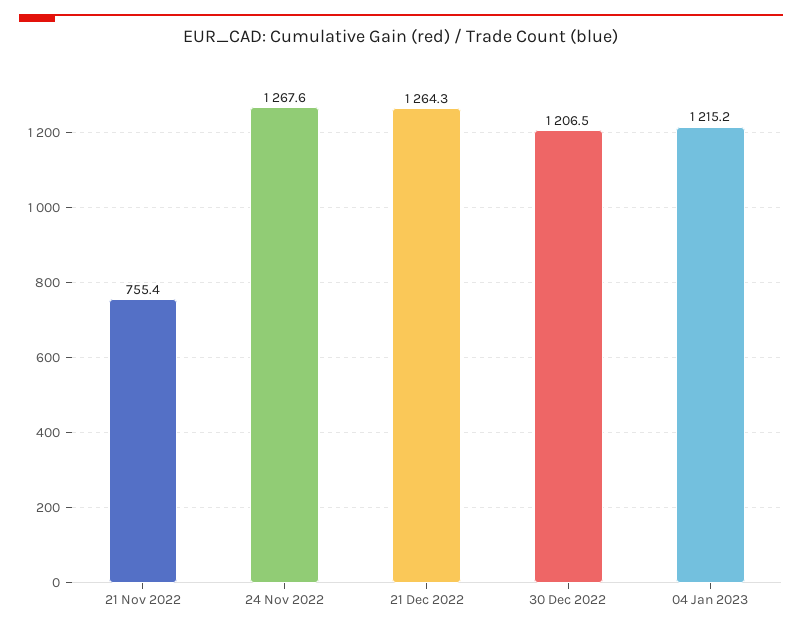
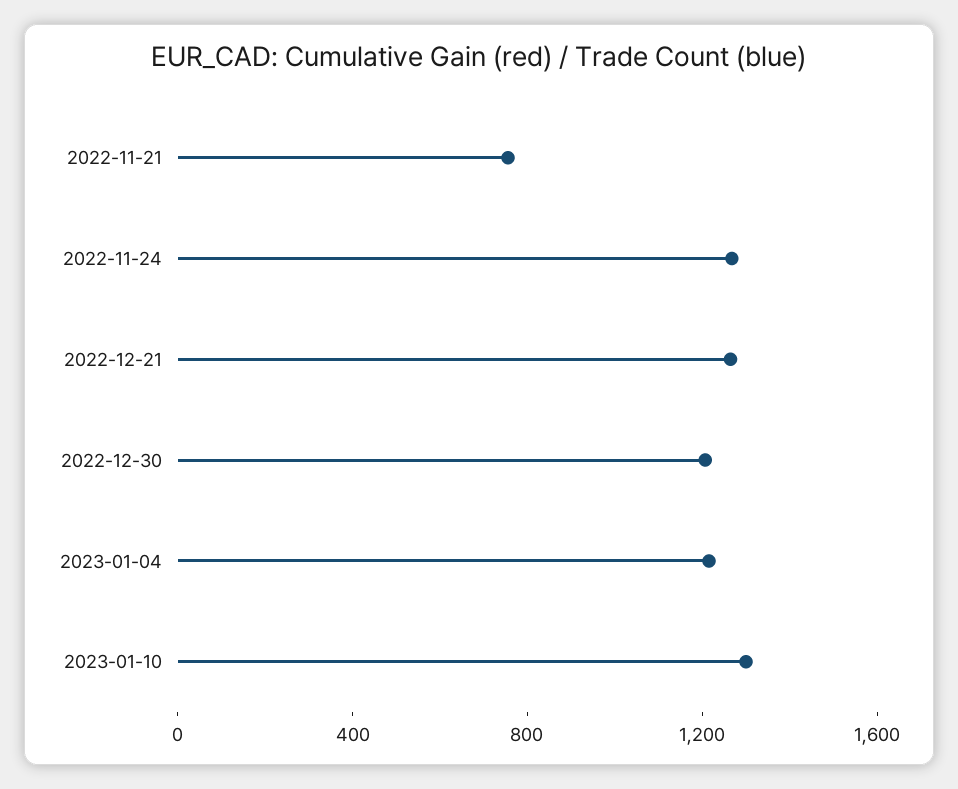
2023-01-10: none -> 1300

